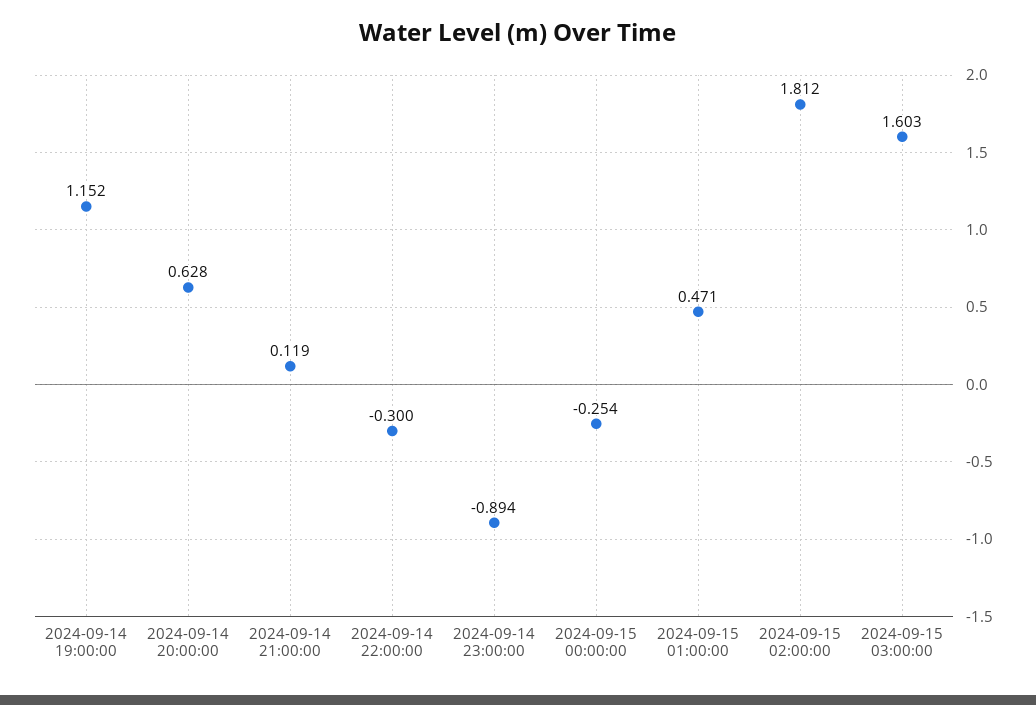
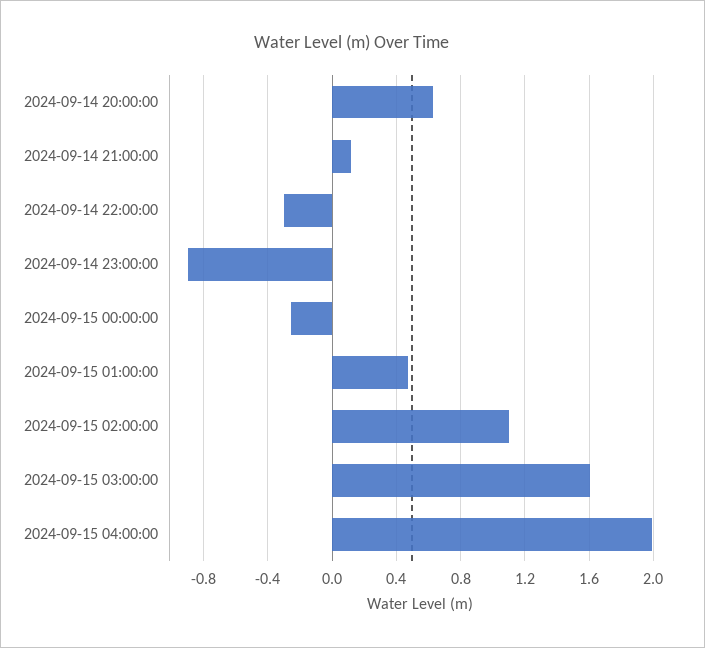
2024-09-14 19:00:00: 1.152 -> none
2024-09-15 02:00:00: 1.812 -> 1.1
2024-09-15 04:00:00: none -> 2

